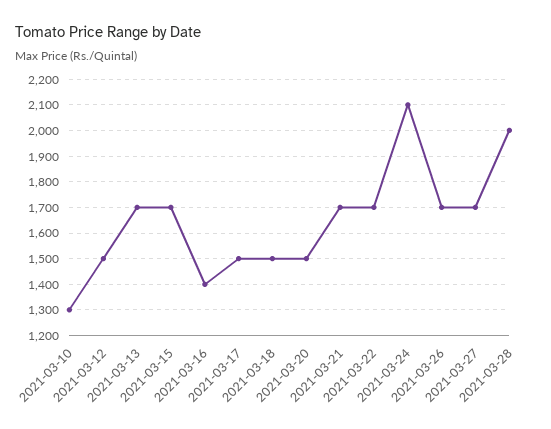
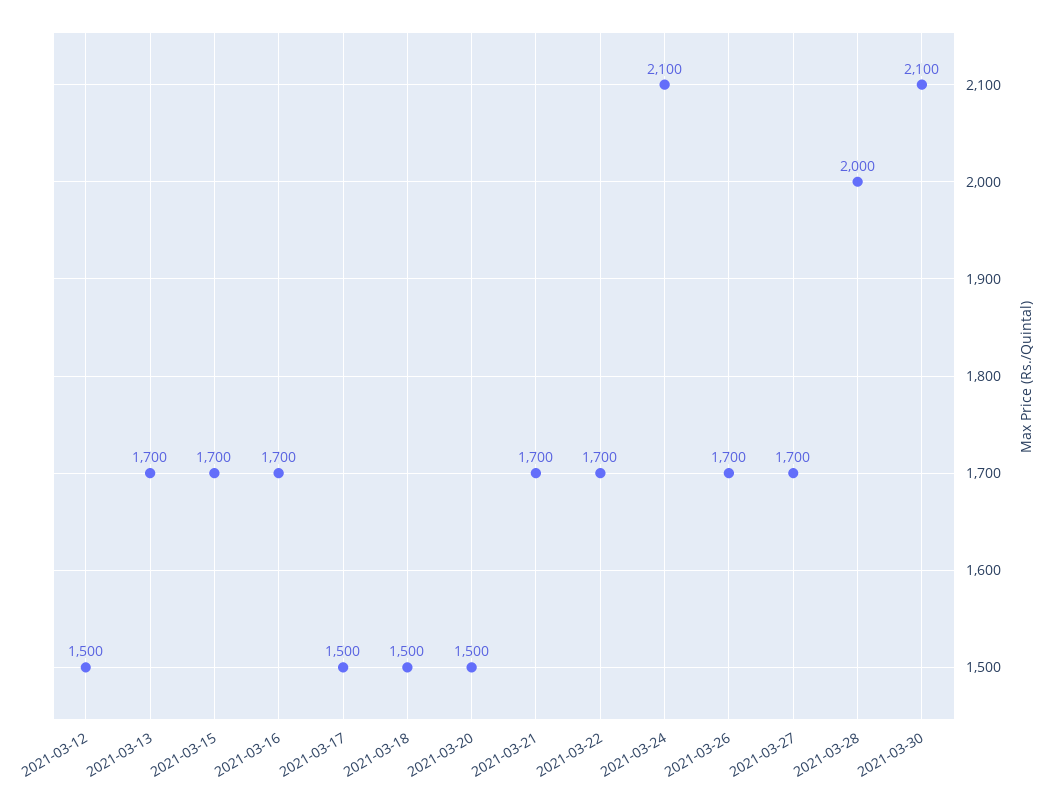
2021-03-10: 1300 -> none
2021-03-16: 1400 -> 1700
2021-03-30: none -> 2100

